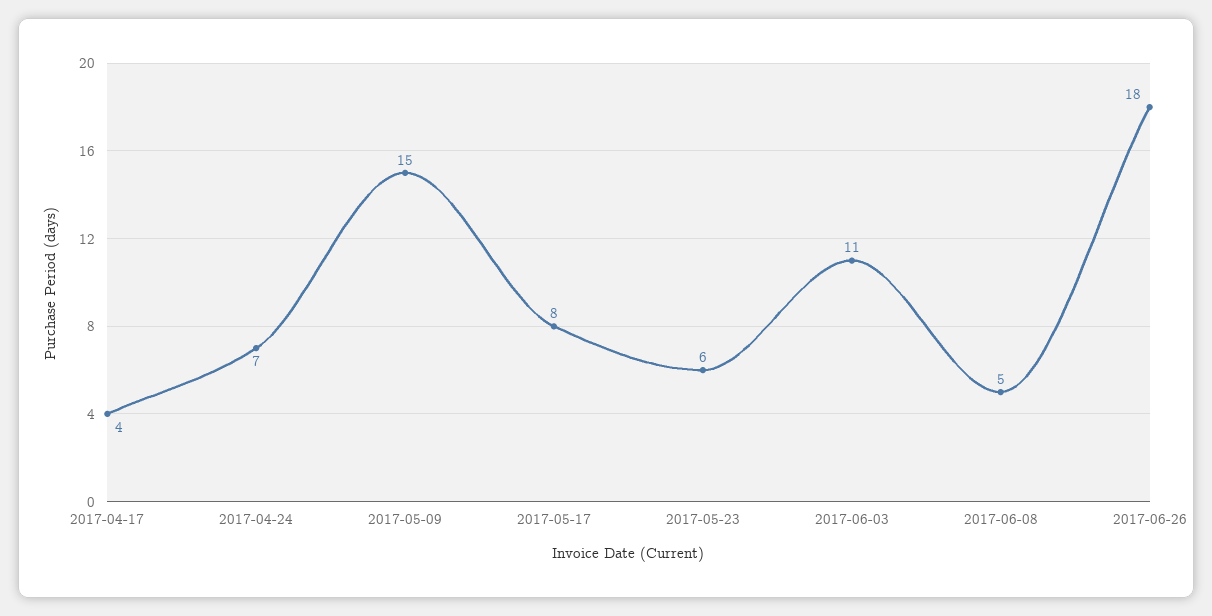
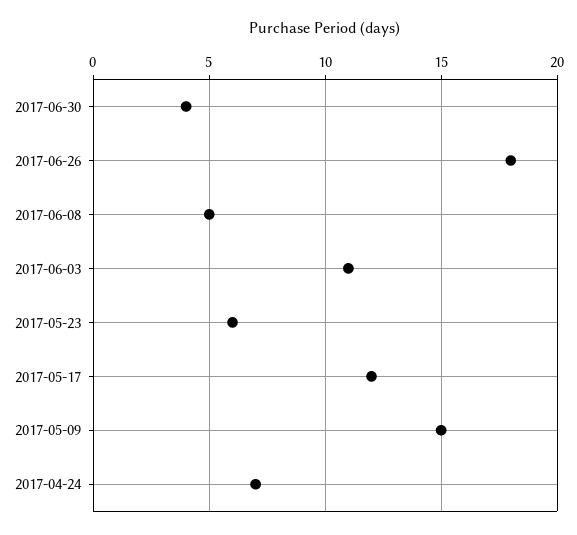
2017-04-17: 4 -> none
2017-05-17: 8 -> 12
2017-06-30: none -> 4

